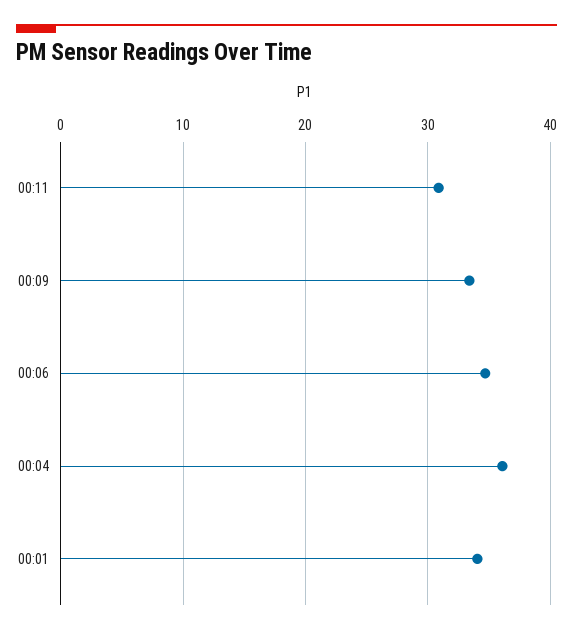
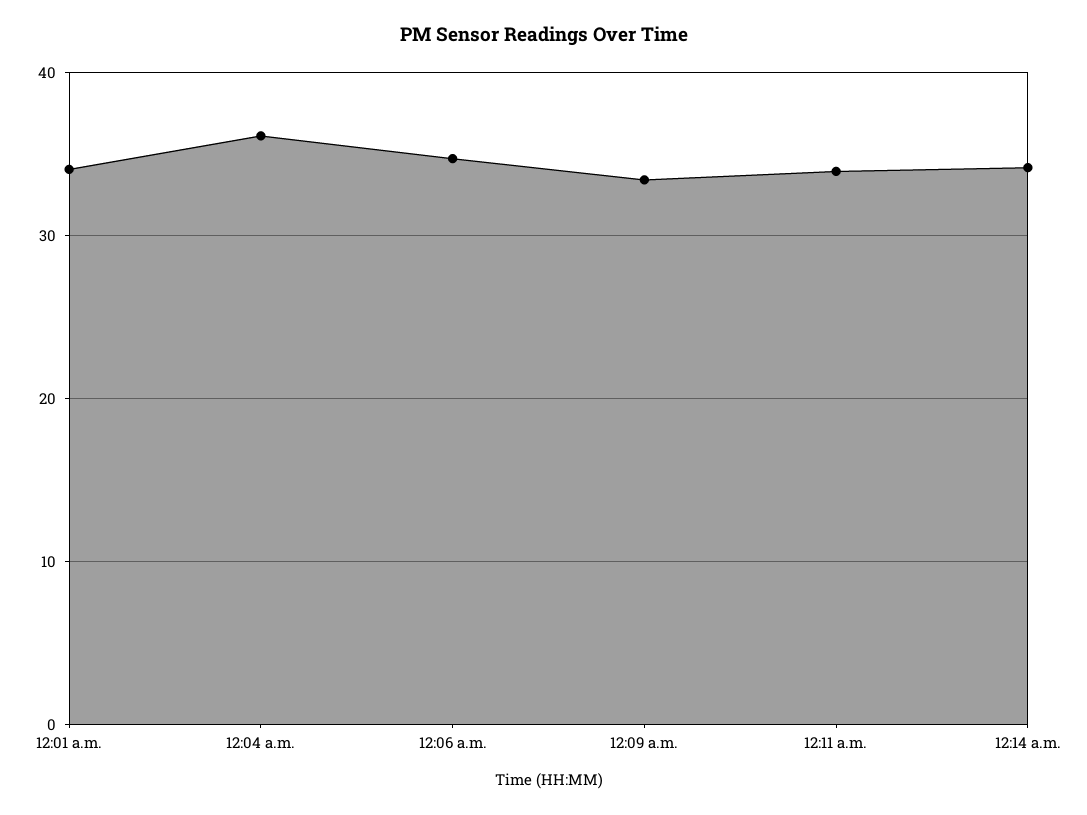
00:11: 31 -> 34
12:14 a.m.: none -> 34

